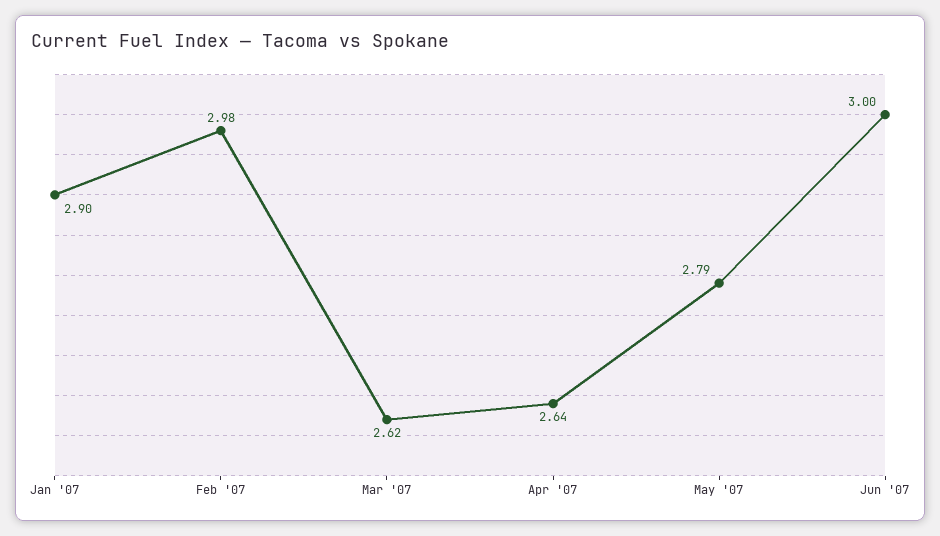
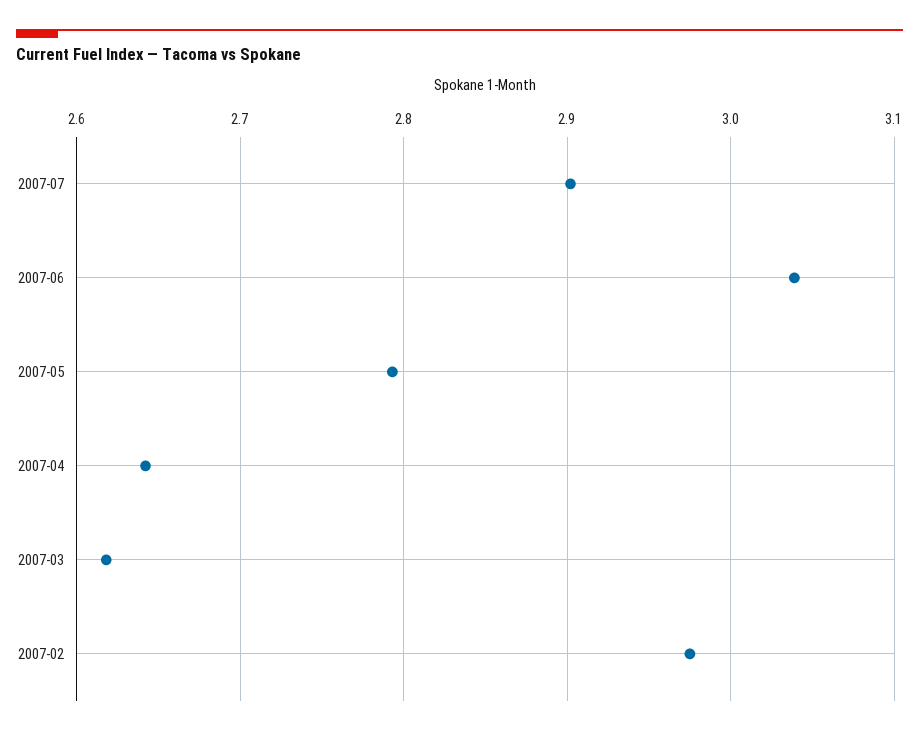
Jan '07: 2.9 -> none
Jun '07: 3 -> 3.04
2007-07: none -> 2.9

